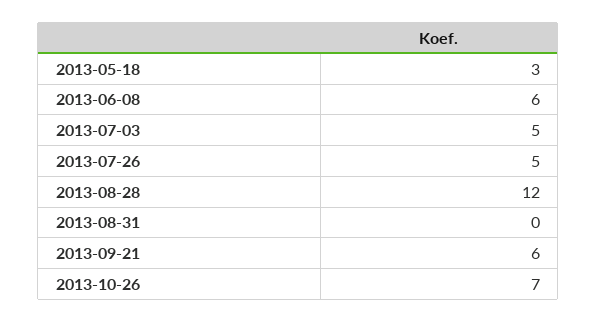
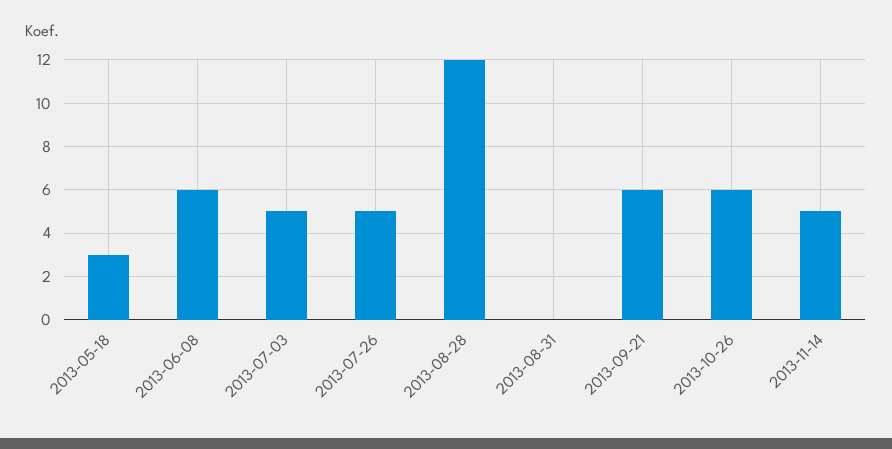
2013-10-26: 7 -> 6
2013-11-14: none -> 5

